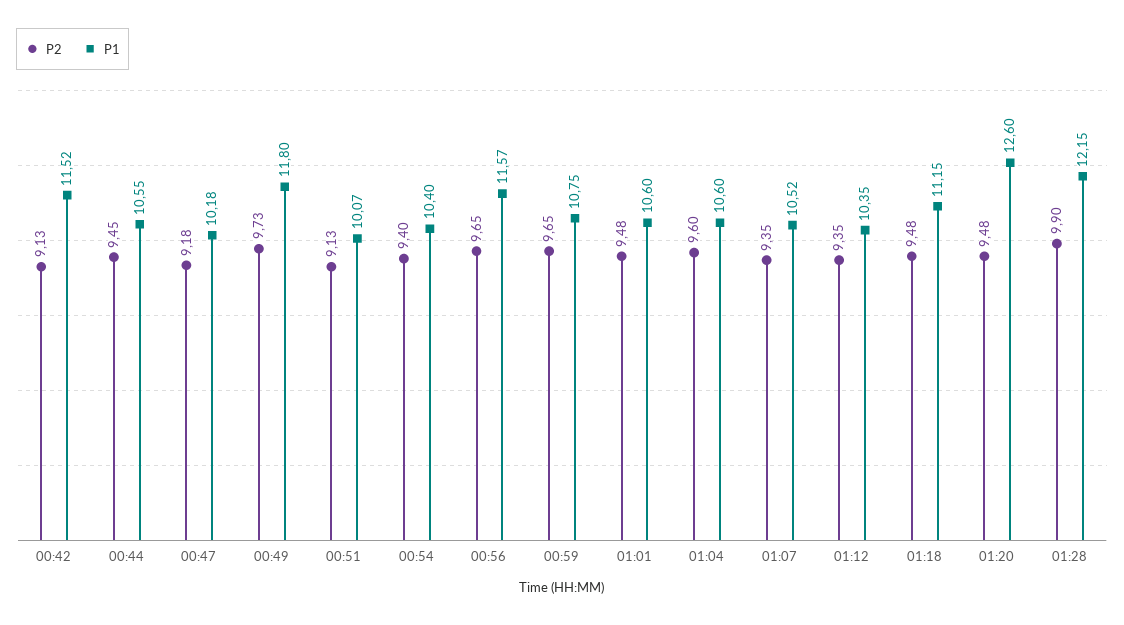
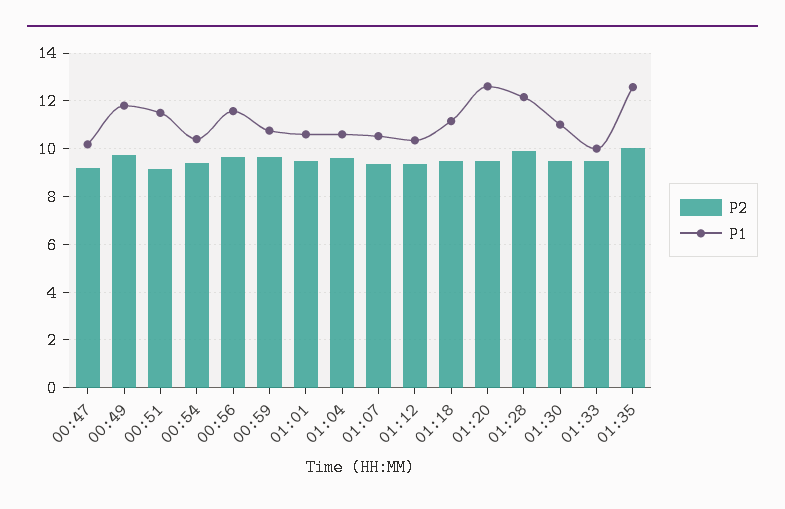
P2, 00:42: 9.13 -> none
P1, 00:42: 11.52 -> none
P2, 00:44: 9.45 -> none
P1, 00:44: 10.55 -> none
P1, 00:51: 10.07 -> 11.5
P2, 01:30: none -> 9.5
P1, 01:30: none -> 11
P2, 01:33: none -> 9.5
P1, 01:33: none -> 10
P2, 01:35: none -> 10
P1, 01:35: none -> 12.5

